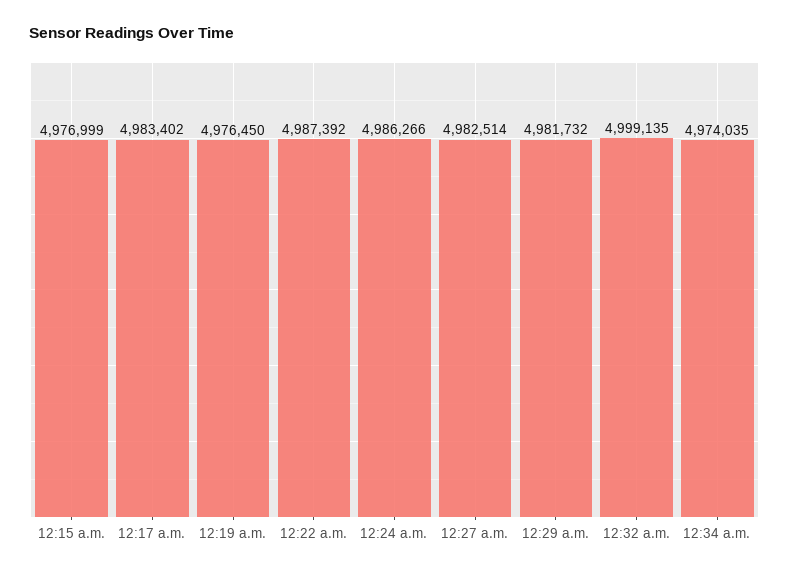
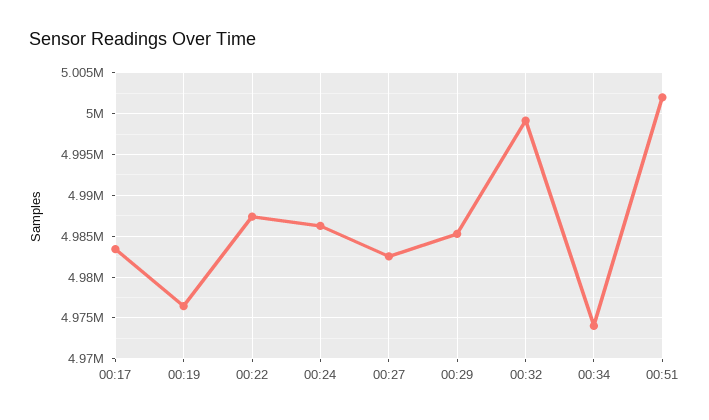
12:15 a.m.: 4976999 -> none
12:29 a.m.: 4981732 -> 4985000
00:51: none -> 5002000

